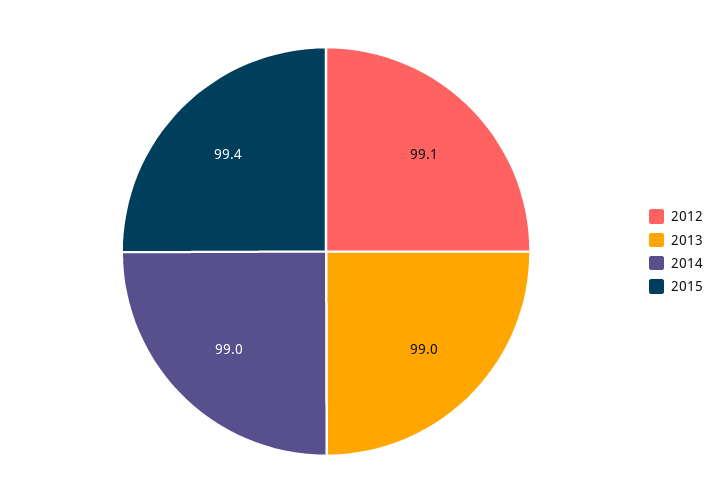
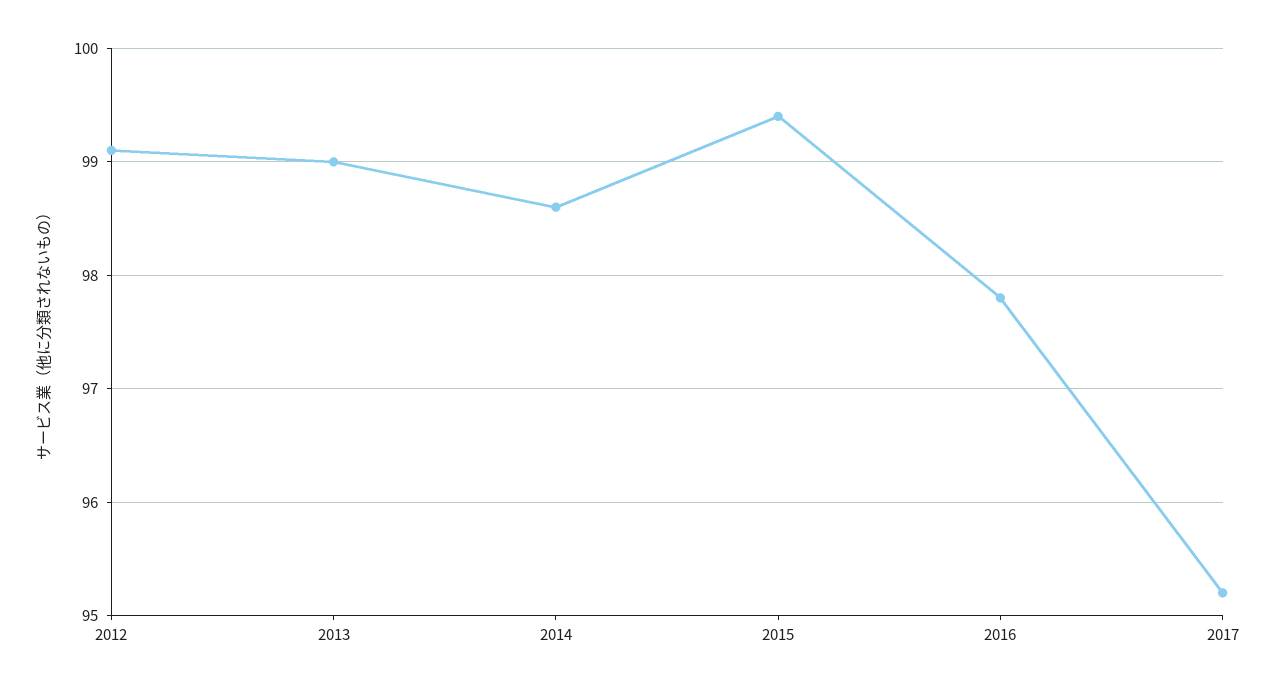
2014: 99 -> 98.6
2016: none -> 97.8
2017: none -> 95.2

